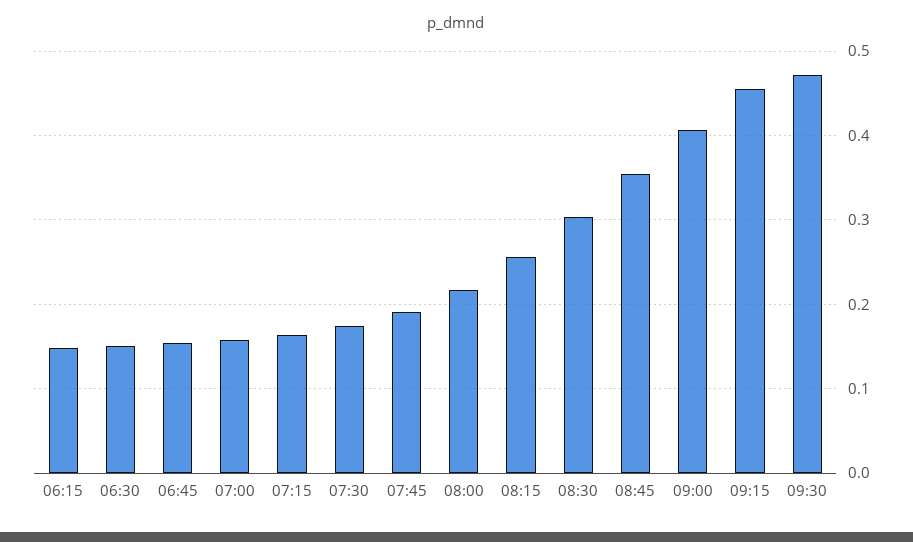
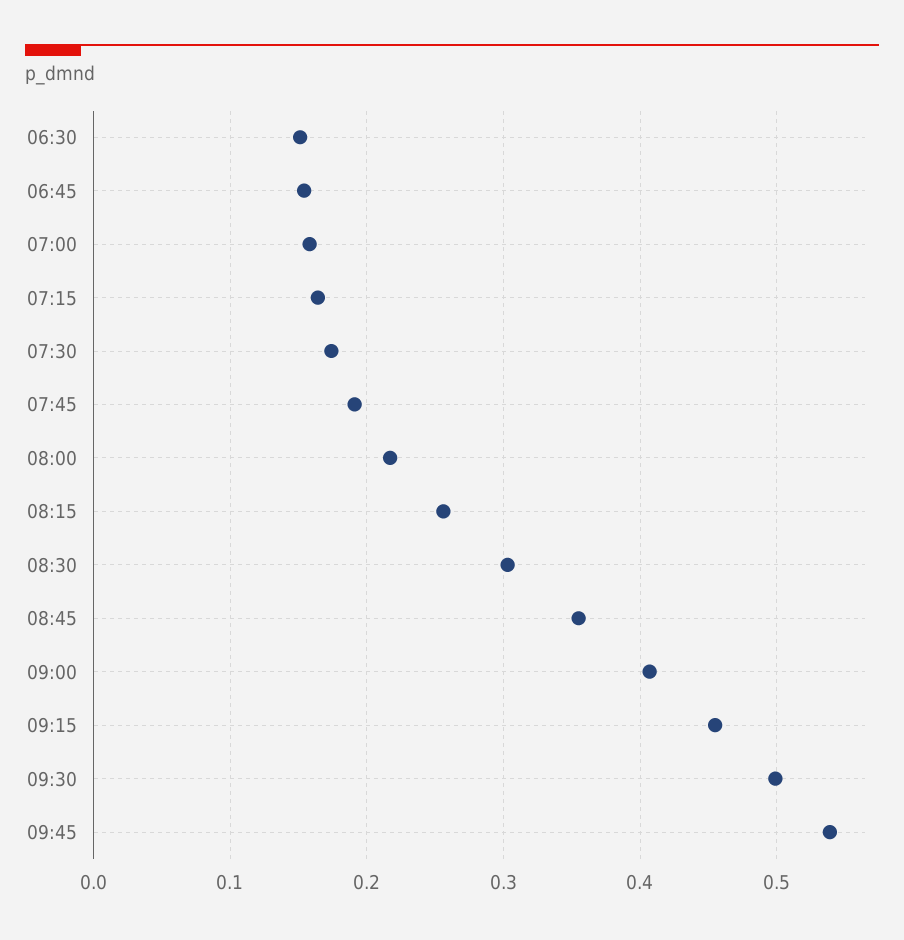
06:15: 0.15 -> none
09:30: 0.47 -> 0.5
09:45: none -> 0.54

